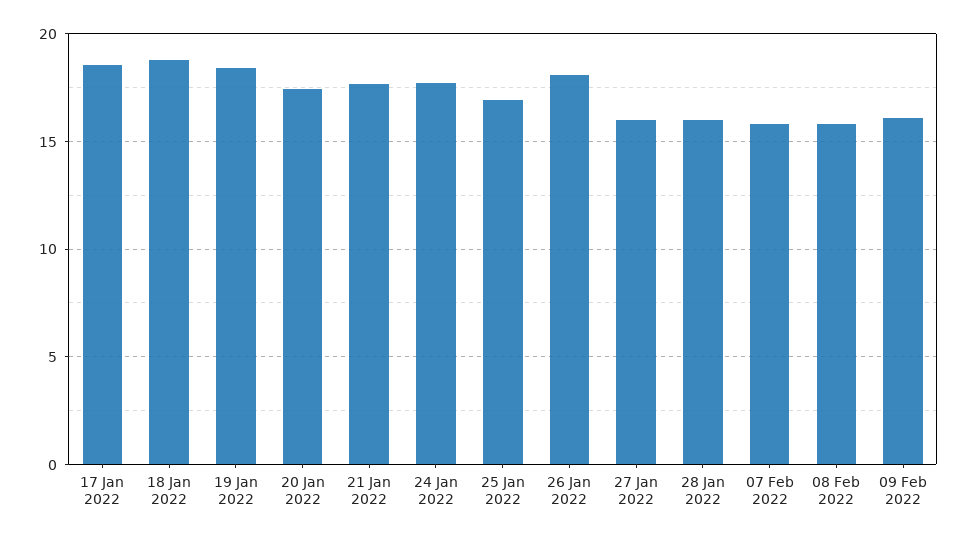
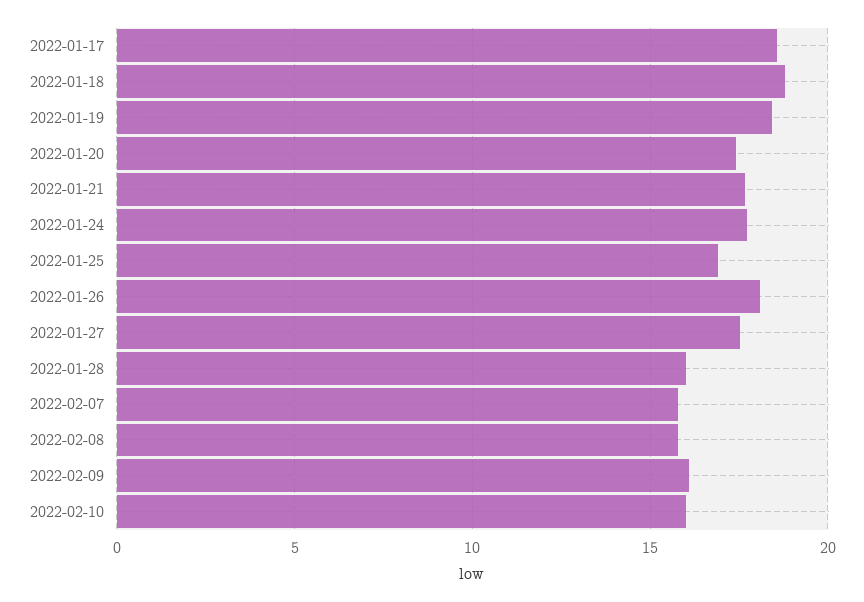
27 Jan 2022: 16 -> 17.5
2022-02-10: none -> 16

